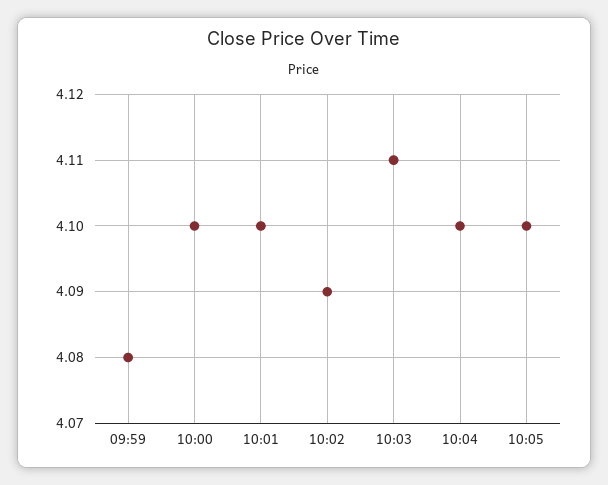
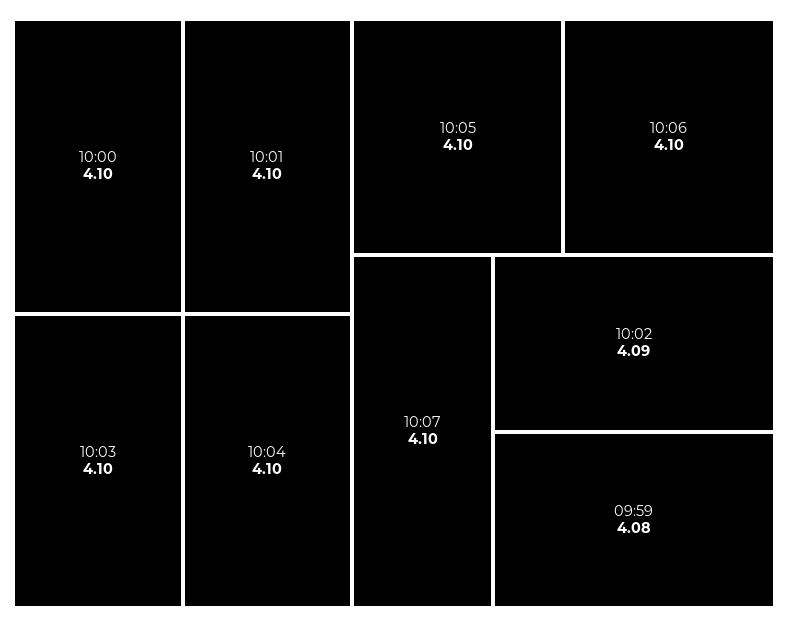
10:03: 4.11 -> 4.1
10:06: none -> 4.1
10:07: none -> 4.1

